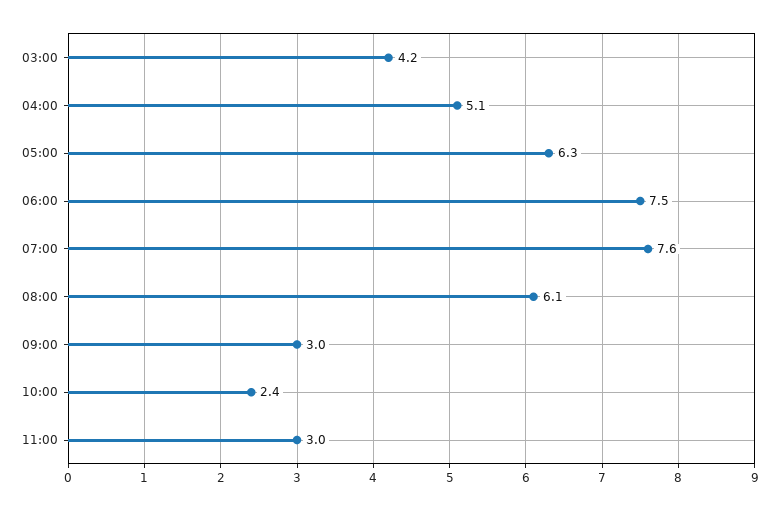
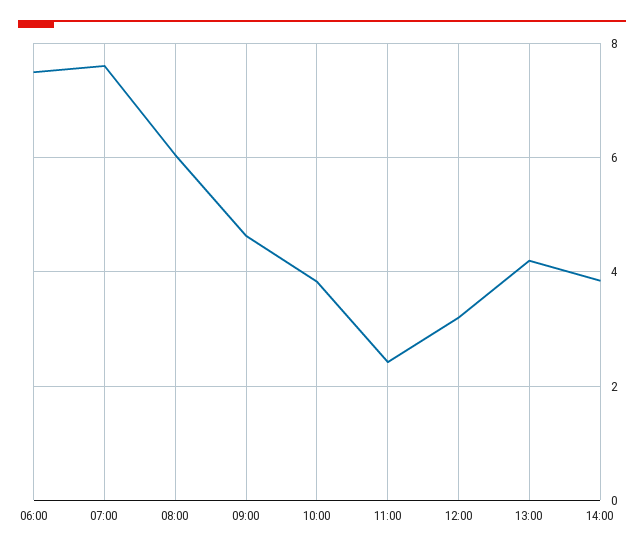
03:00: 4.2 -> none
04:00: 5.1 -> none
05:00: 6.3 -> none
09:00: 3 -> 4.6
10:00: 2.4 -> 3.8
11:00: 3 -> 2.4
12:00: none -> 3.2
13:00: none -> 4.2
14:00: none -> 3.8

